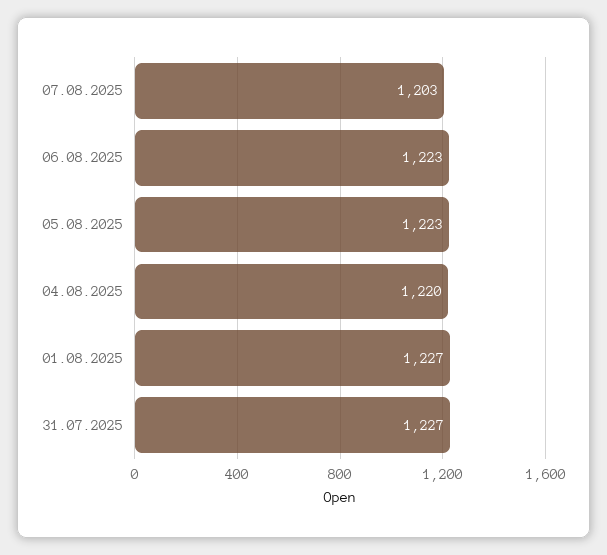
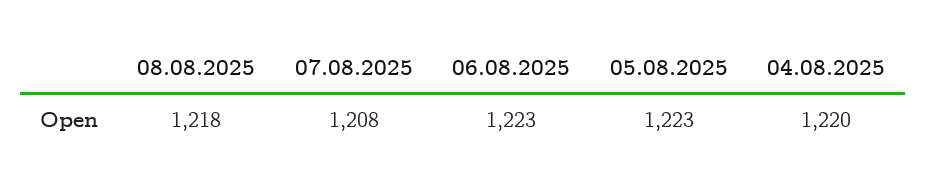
07.08.2025: 1203 -> 1208
01.08.2025: 1227 -> none
31.07.2025: 1227 -> none
08.08.2025: none -> 1218

